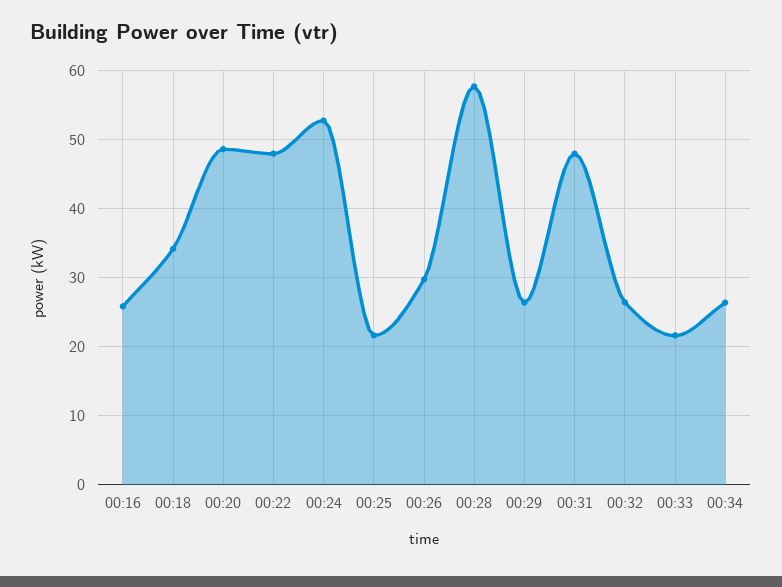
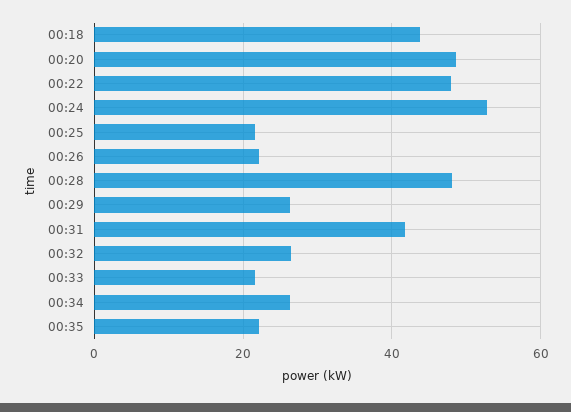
00:16: 26 -> none
00:18: 34 -> 44
00:26: 30 -> 22
00:28: 58 -> 48
00:31: 48 -> 42
00:35: none -> 22

